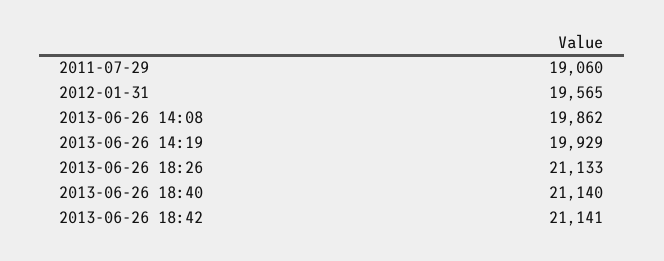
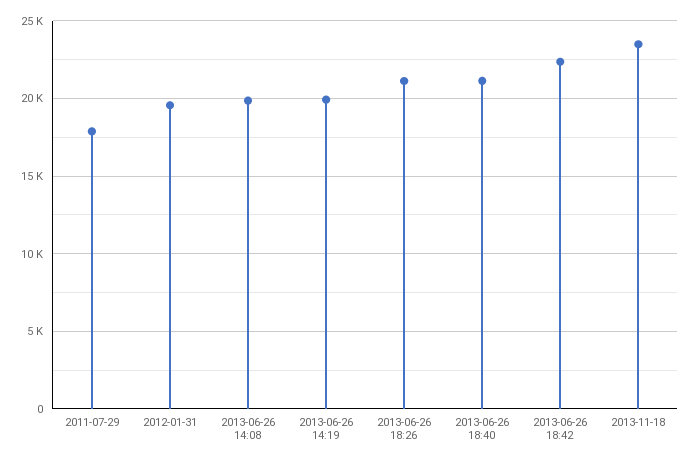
2011-07-29: 19060 -> 18000
2013-06-26 18:42: 21141 -> 22500
2013-11-18: none -> 23500

